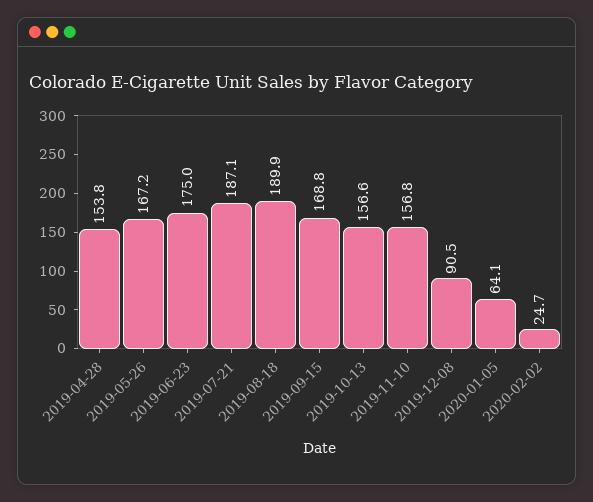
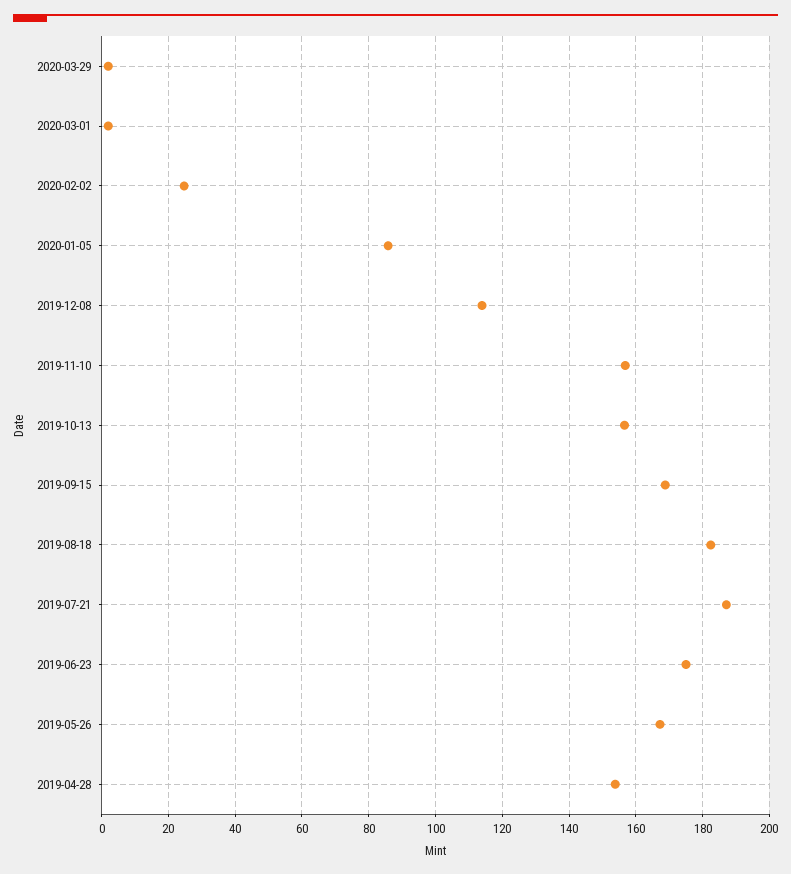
2019-08-18: 189.9 -> 182
2019-12-08: 90.5 -> 114
2020-01-05: 64.1 -> 86
2020-03-29: none -> 2
2020-03-01: none -> 2

